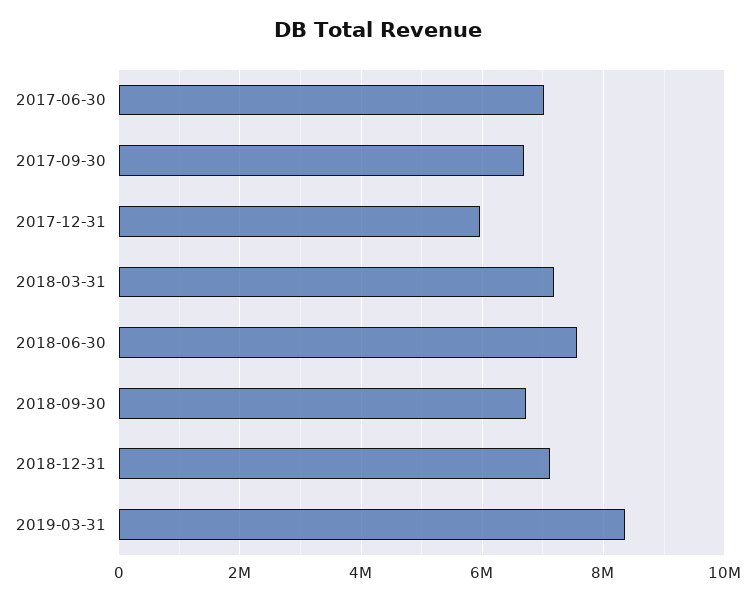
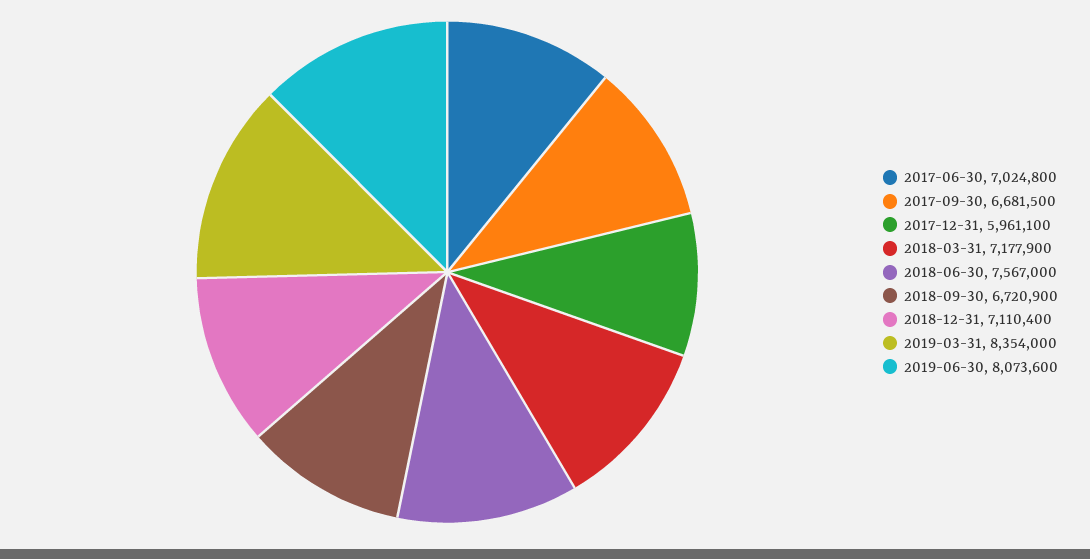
2019-06-30: none -> 8073600

